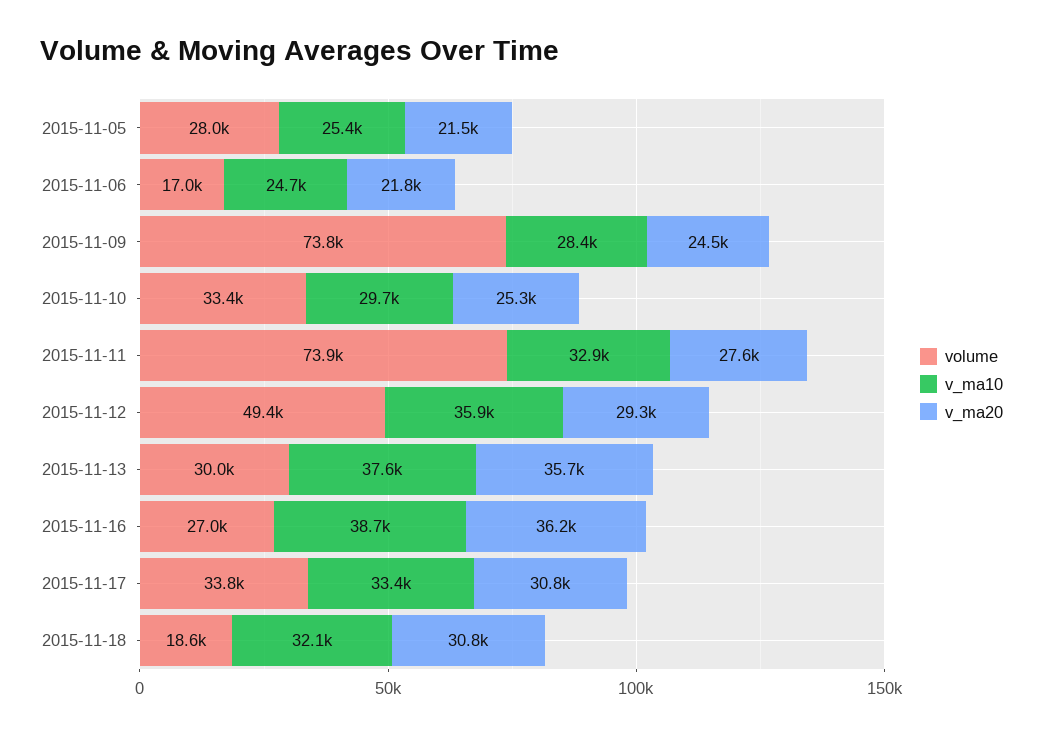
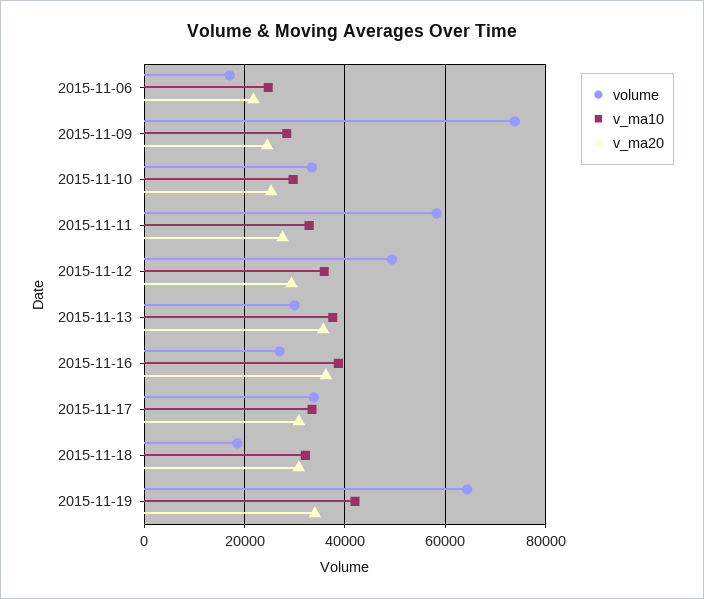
volume, 2015-11-05: 28000 -> none
v_ma10, 2015-11-05: 25400 -> none
v_ma20, 2015-11-05: 21500 -> none
volume, 2015-11-11: 73900 -> 58000
volume, 2015-11-19: none -> 64000
v_ma10, 2015-11-19: none -> 42000
v_ma20, 2015-11-19: none -> 34000

